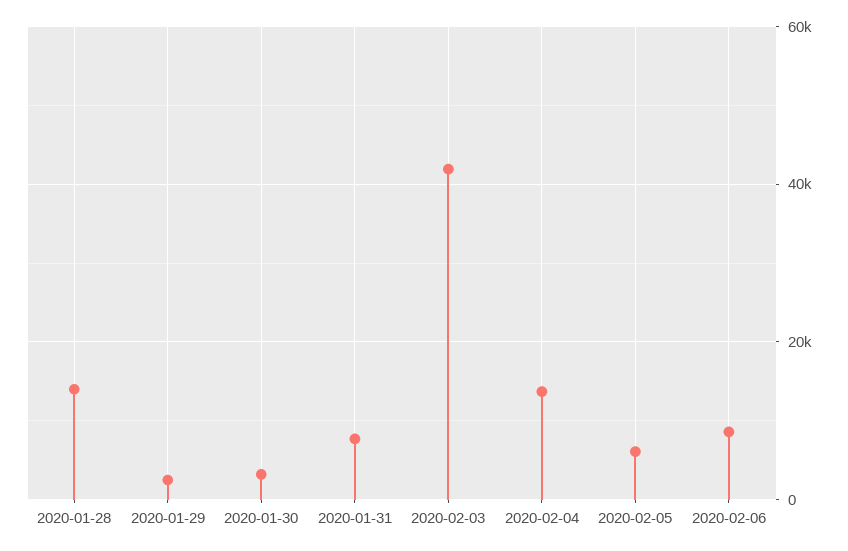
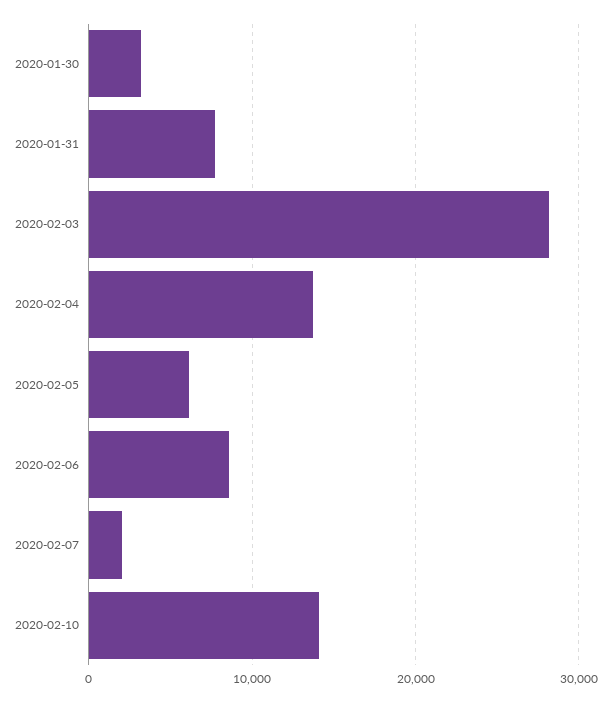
2020-01-28: 14000 -> none
2020-01-29: 2000 -> none
2020-02-03: 42000 -> 28000
2020-02-07: none -> 2000
2020-02-10: none -> 14000

